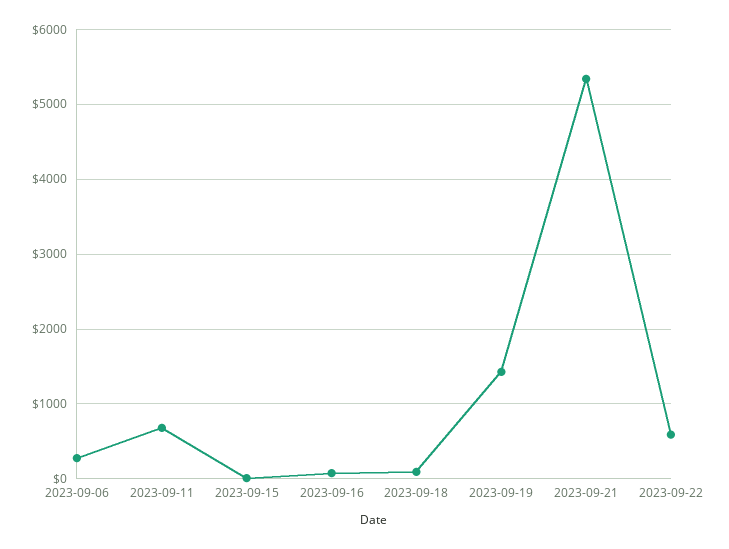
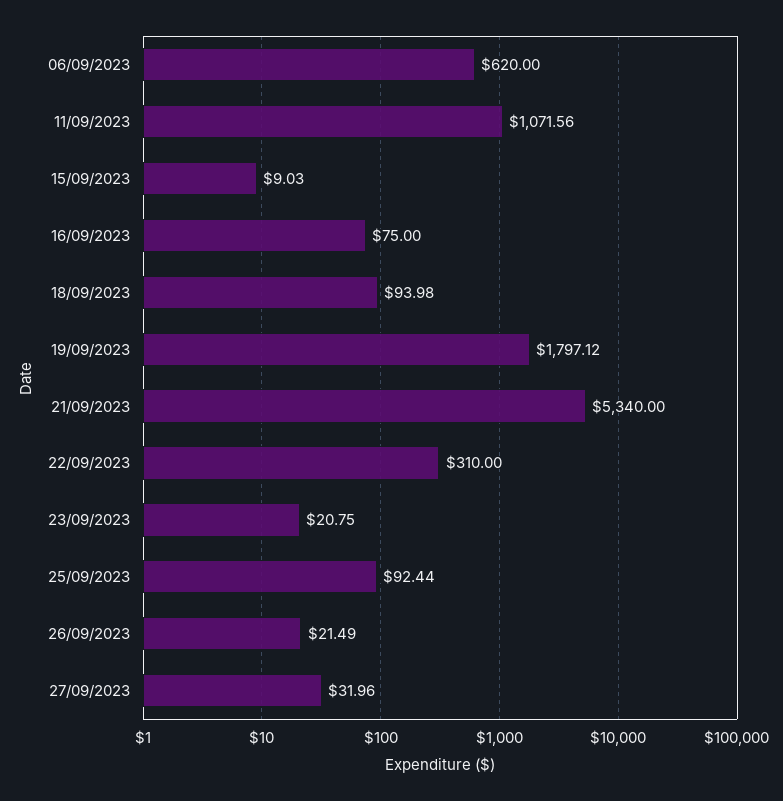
2023-09-06: 300 -> 620
2023-09-11: 700 -> 1071.56
2023-09-19: 1400 -> 1797.12
2023-09-22: 600 -> 310
23/09/2023: none -> 20.75
25/09/2023: none -> 92.44
26/09/2023: none -> 21.49
27/09/2023: none -> 31.96

